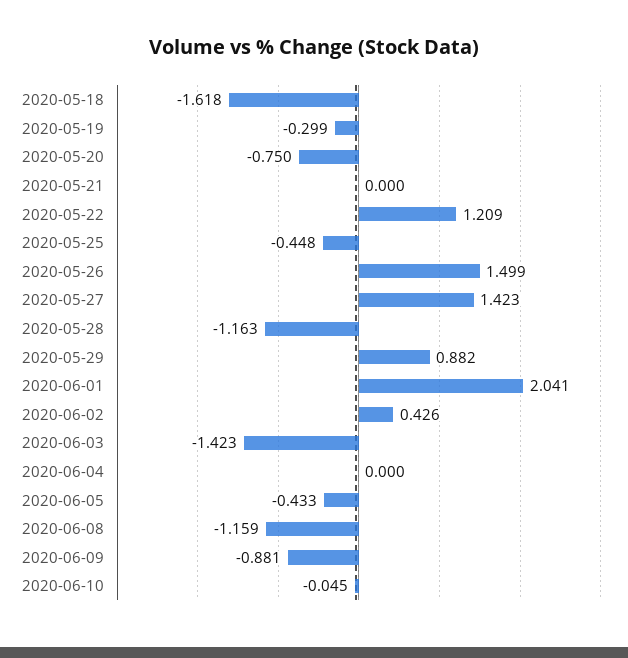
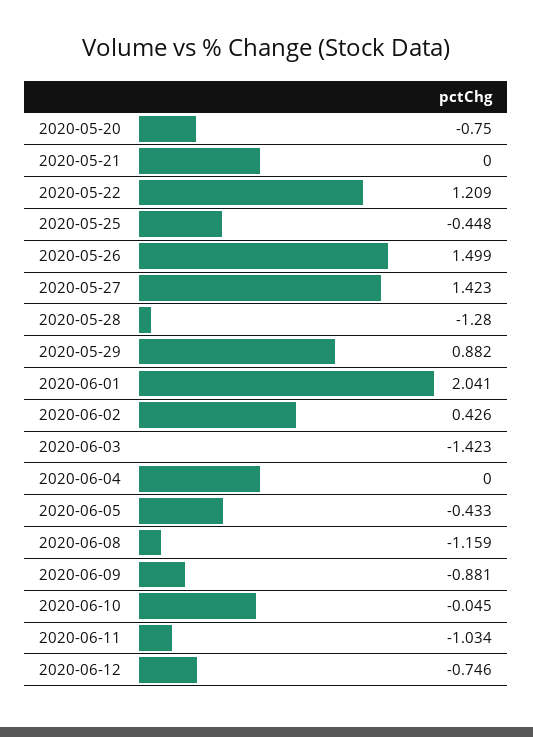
2020-05-18: -1.618 -> none
2020-05-19: -0.299 -> none
2020-05-28: -1.163 -> -1.28
2020-06-11: none -> -1.034
2020-06-12: none -> -0.746

